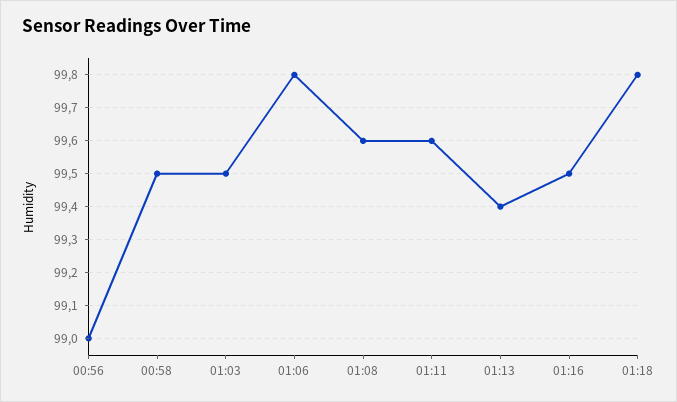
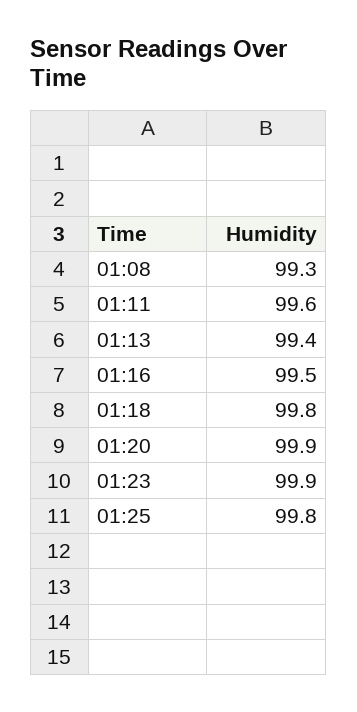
00:56: 99 -> none
00:58: 99.5 -> none
01:03: 99.5 -> none
01:06: 99.8 -> none
01:08: 99.6 -> 99.3
01:20: none -> 99.9
01:23: none -> 99.9
01:25: none -> 99.8

